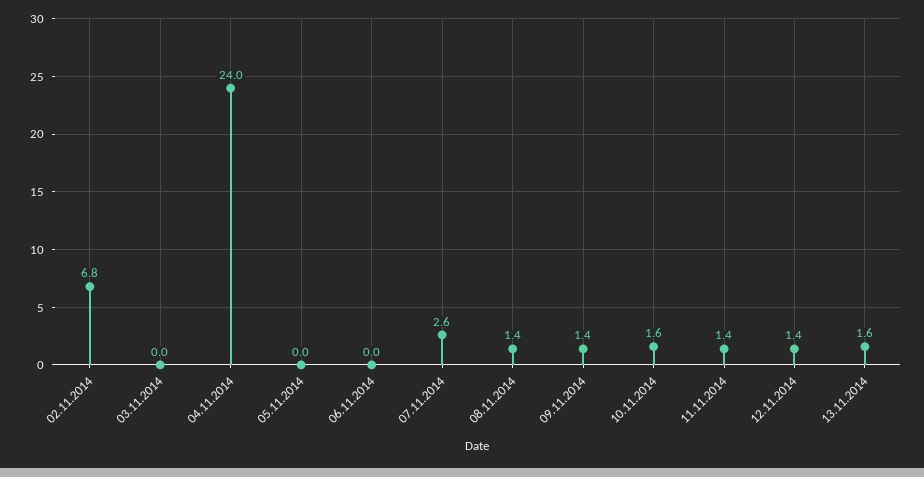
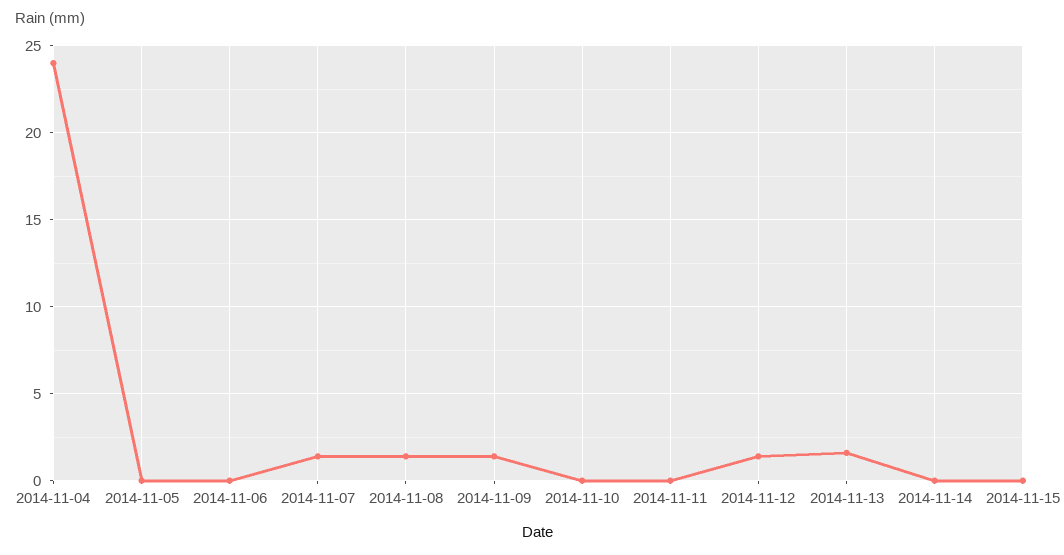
02.11.2014: 6.8 -> none
03.11.2014: 0 -> none
07.11.2014: 2.6 -> 1.5
10.11.2014: 1.6 -> 0
11.11.2014: 1.4 -> 0
2014-11-14: none -> 0
2014-11-15: none -> 0

